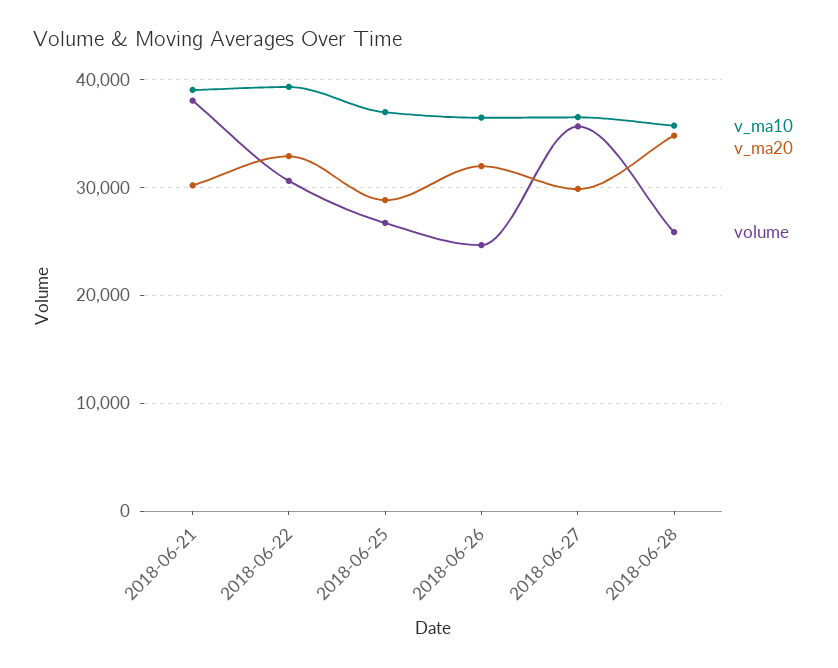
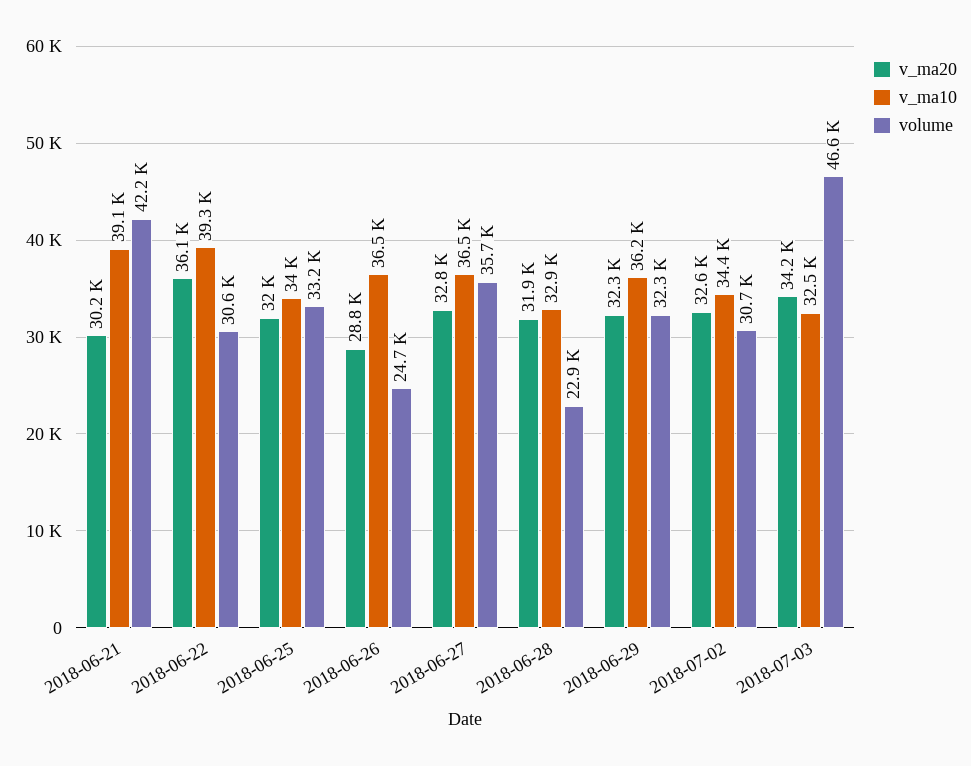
volume, 2018-06-21: 38000 -> 42200
v_ma20, 2018-06-22: 33000 -> 36100
v_ma10, 2018-06-25: 37000 -> 34000
v_ma20, 2018-06-25: 29000 -> 32000
volume, 2018-06-25: 27000 -> 33200
v_ma20, 2018-06-26: 32000 -> 28800
v_ma20, 2018-06-27: 30000 -> 32800
v_ma10, 2018-06-28: 36000 -> 32900
v_ma20, 2018-06-28: 35000 -> 31900
volume, 2018-06-28: 26000 -> 22900
v_ma20, 2018-06-29: none -> 32300
v_ma10, 2018-06-29: none -> 36200
volume, 2018-06-29: none -> 32300
v_ma20, 2018-07-02: none -> 32600
v_ma10, 2018-07-02: none -> 34400
volume, 2018-07-02: none -> 30700
v_ma20, 2018-07-03: none -> 34200
v_ma10, 2018-07-03: none -> 32500
volume, 2018-07-03: none -> 46600

